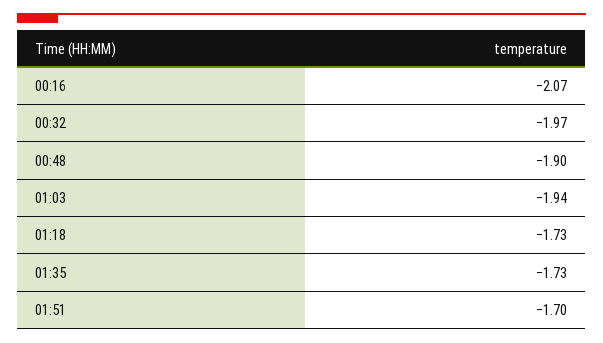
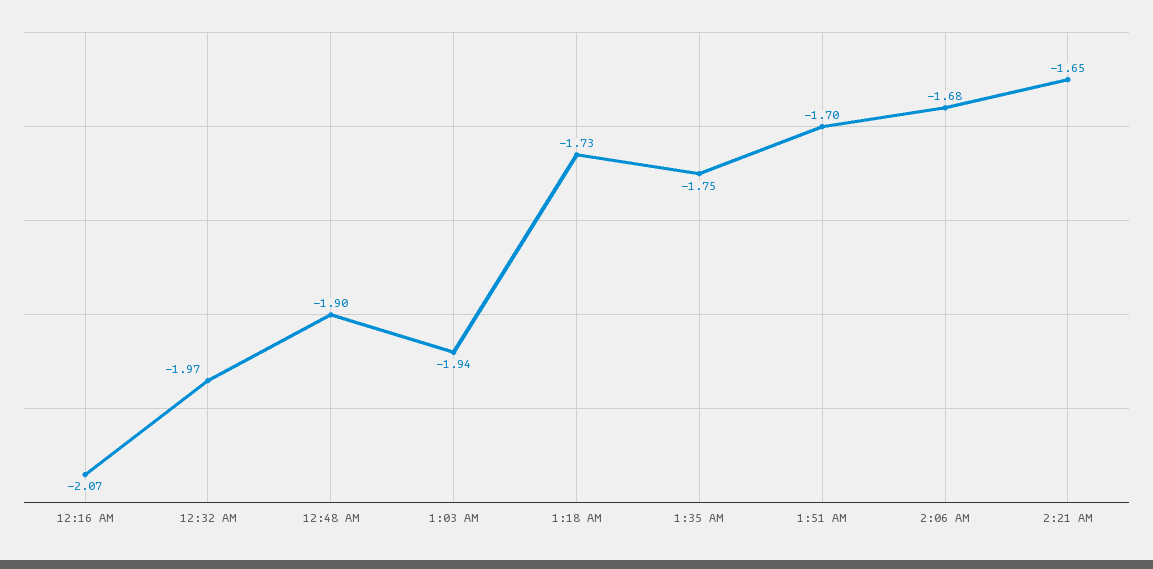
01:35: -1.73 -> -1.75
2:06 AM: none -> -1.68
2:21 AM: none -> -1.65

